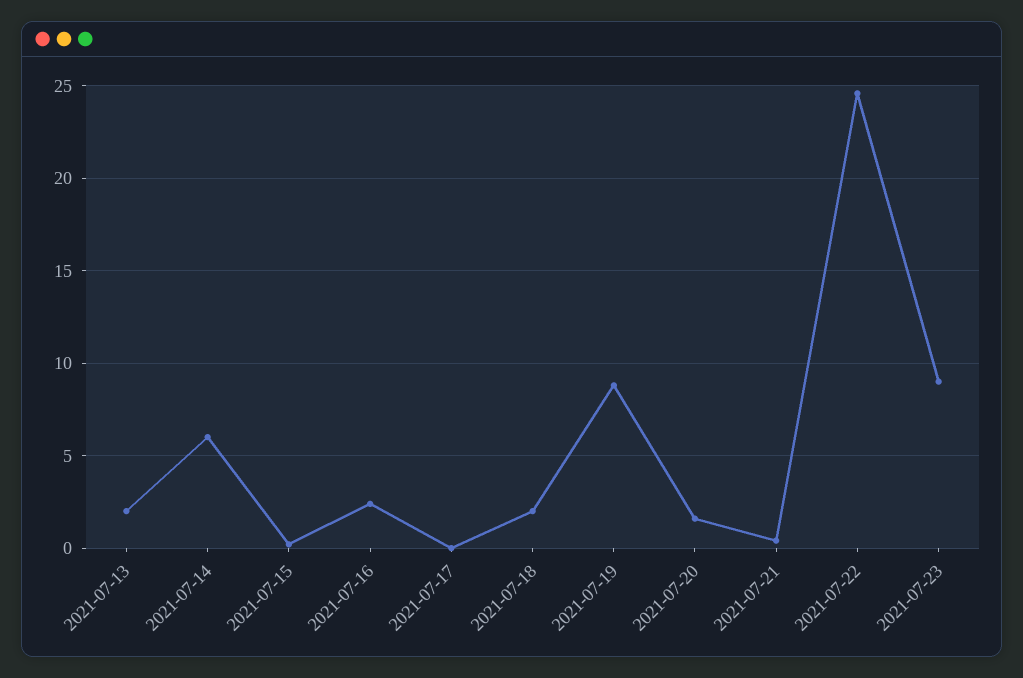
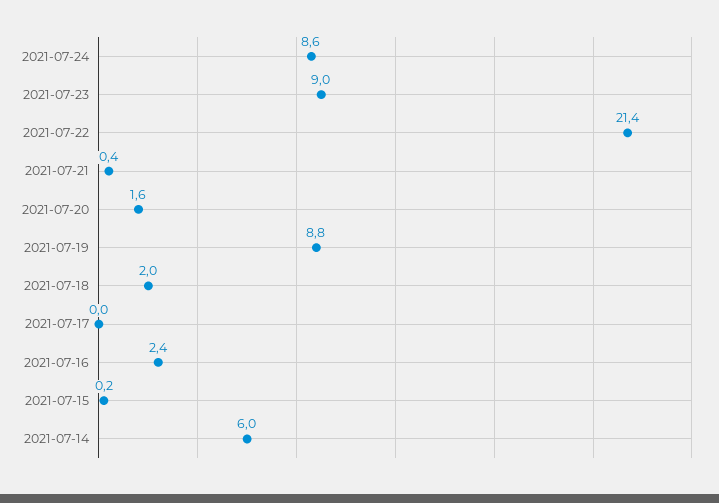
2021-07-13: 2 -> none
2021-07-22: 24.5 -> 21.4
2021-07-24: none -> 8.6

